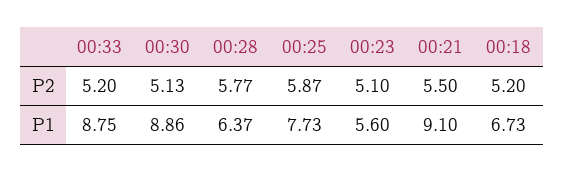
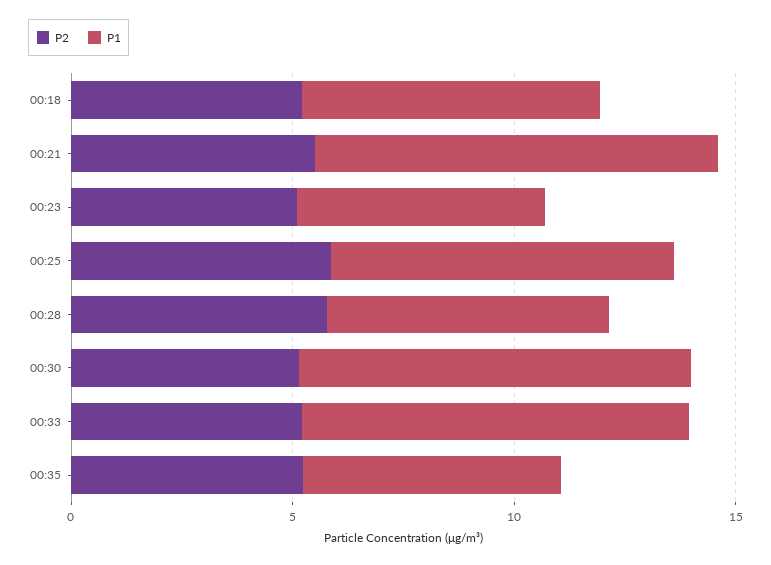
P2, 00:35: none -> 5
P1, 00:35: none -> 6

